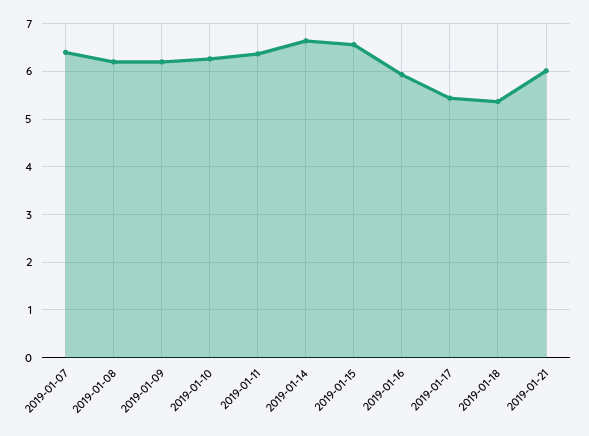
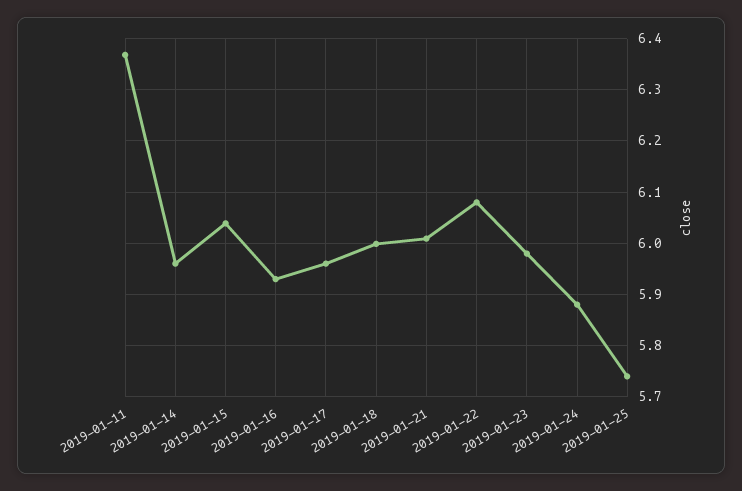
2019-01-07: 6.4 -> none
2019-01-08: 6.2 -> none
2019-01-09: 6.2 -> none
2019-01-10: 6.2 -> none
2019-01-14: 6.6 -> 5.96
2019-01-15: 6.6 -> 6.04
2019-01-17: 5.4 -> 5.96
2019-01-18: 5.4 -> 6
2019-01-22: none -> 6.08
2019-01-23: none -> 5.98
2019-01-24: none -> 5.88
2019-01-25: none -> 5.74

